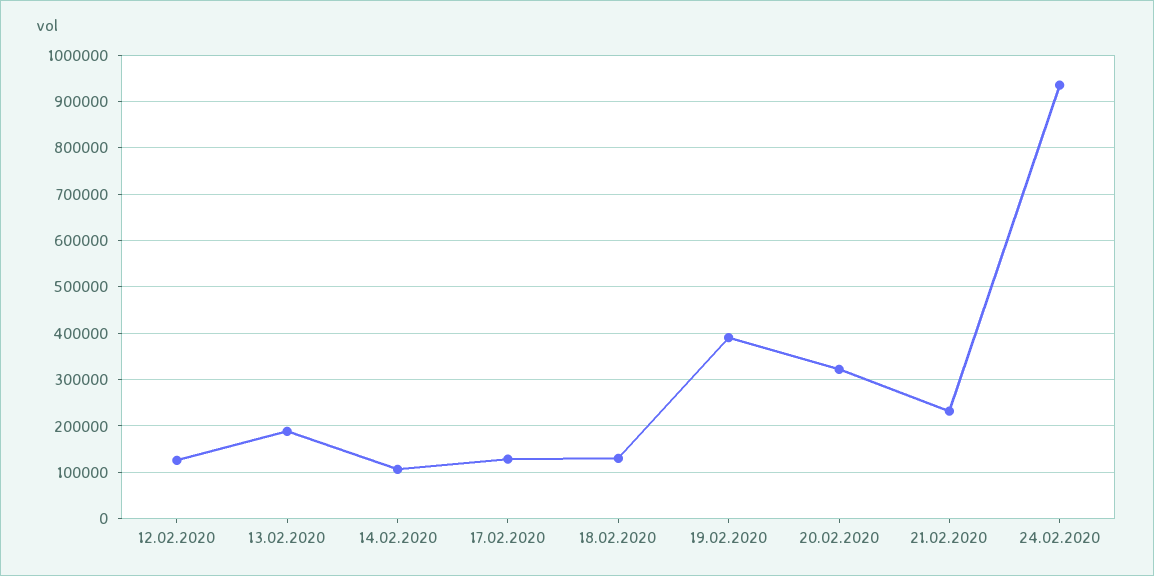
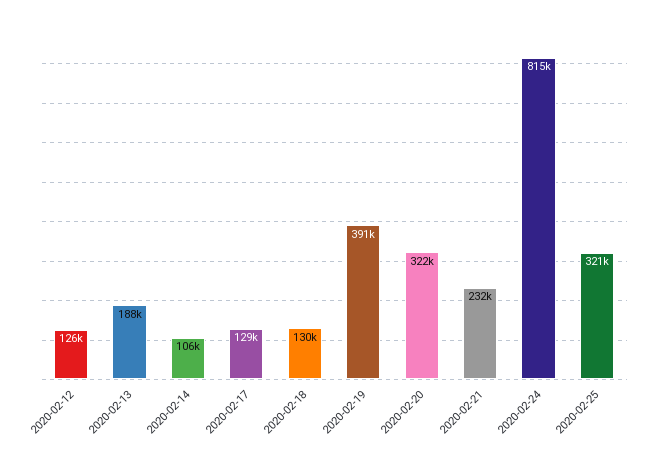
24.02.2020: 940000 -> 815000
2020-02-25: none -> 321000

